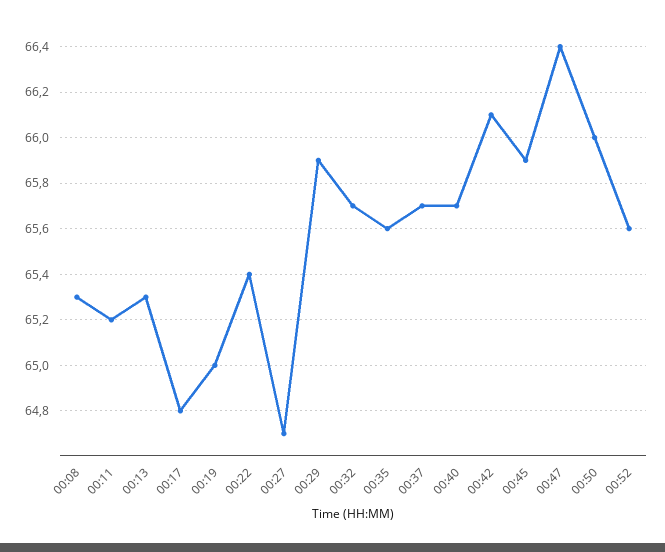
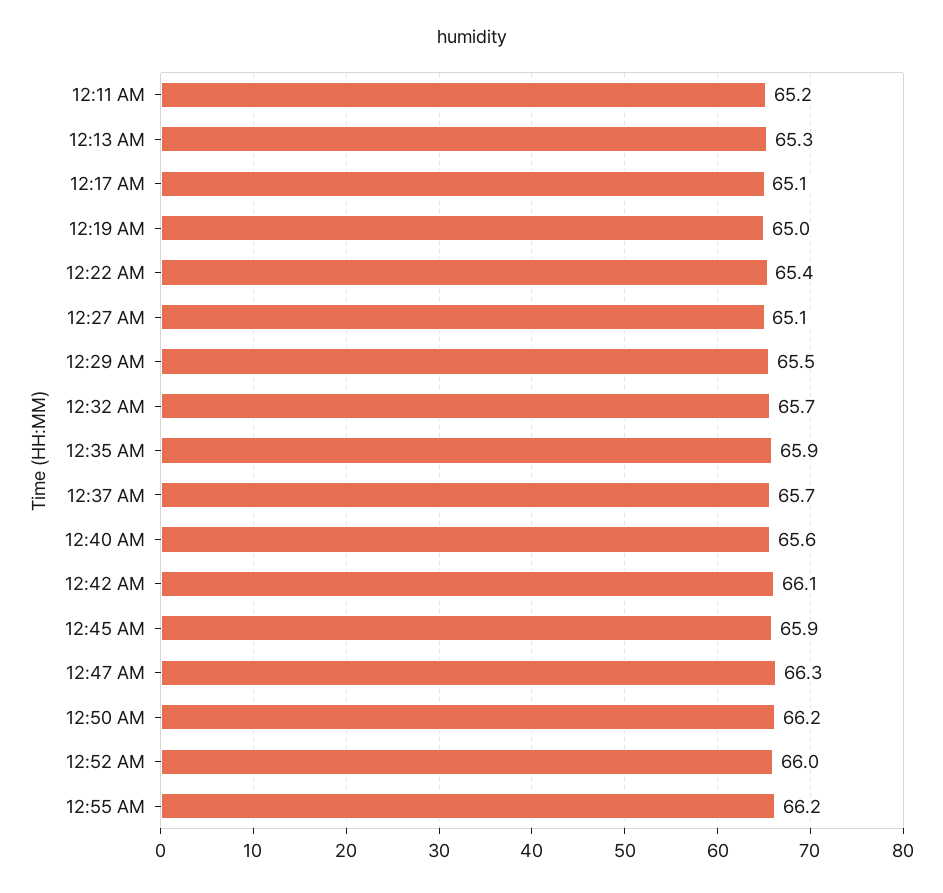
00:08: 65.3 -> none
00:17: 64.8 -> 65.1
00:27: 64.7 -> 65.1
00:29: 65.9 -> 65.5
00:35: 65.6 -> 65.9
00:40: 65.7 -> 65.6
00:47: 66.4 -> 66.3
00:50: 66 -> 66.2
00:52: 65.6 -> 66
12:55 AM: none -> 66.2

